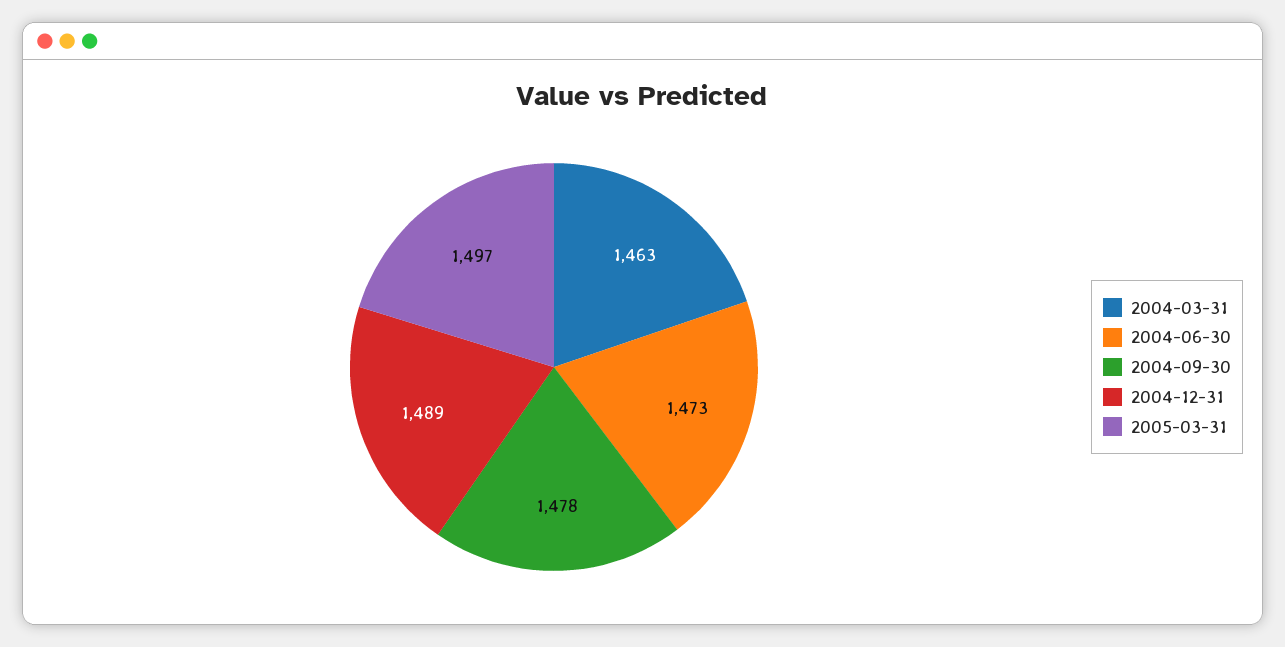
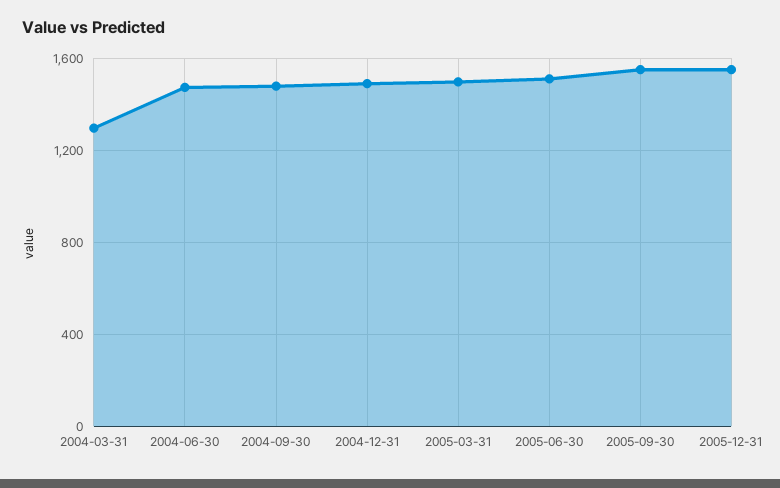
2004-03-31: 1463 -> 1300
2005-06-30: none -> 1500
2005-09-30: none -> 1550
2005-12-31: none -> 1550

